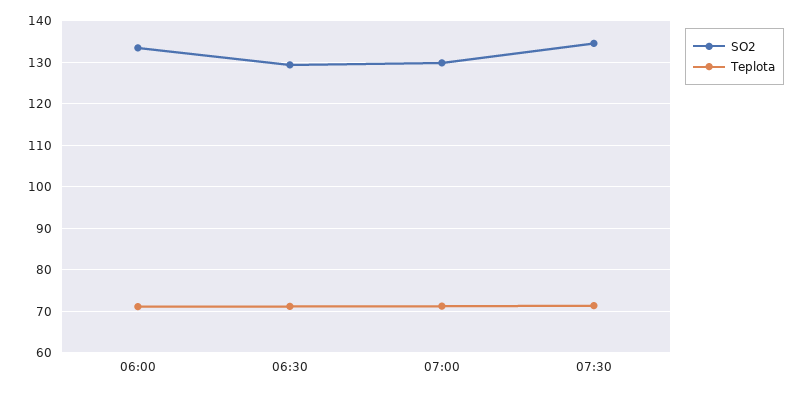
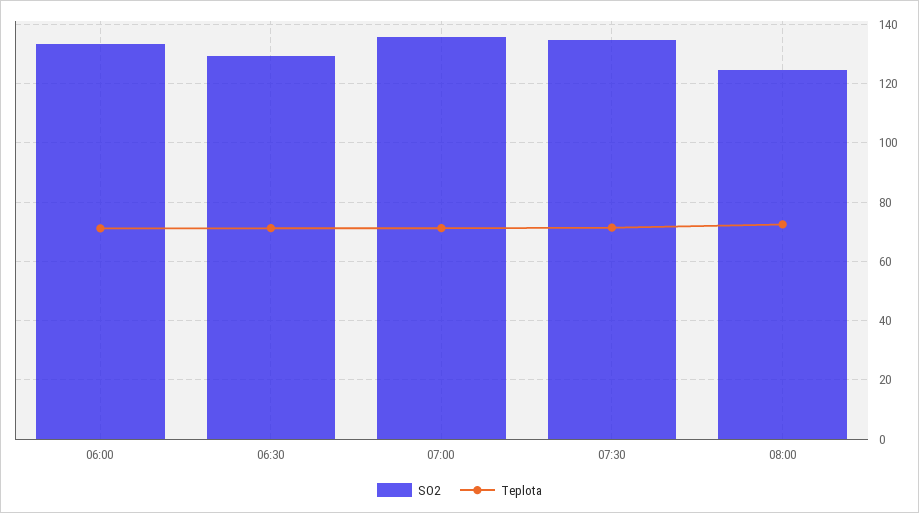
SO2, 07:00: 130 -> 135
SO2, 08:00: none -> 125
Teplota, 08:00: none -> 72.5

